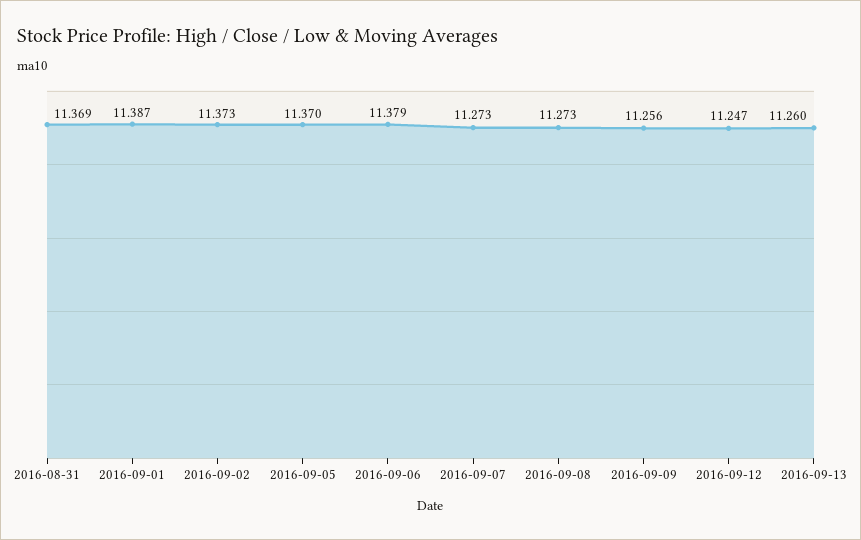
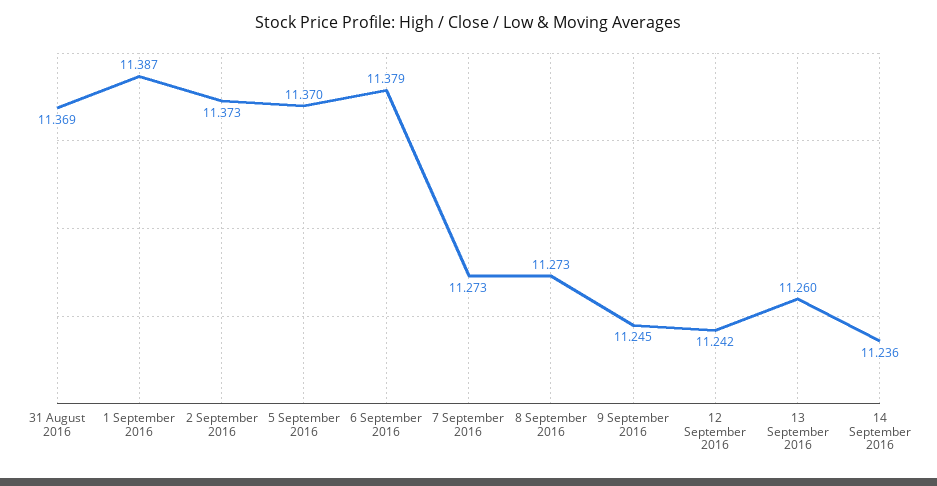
2016-09-09: 11.256 -> 11.245
2016-09-12: 11.247 -> 11.242
14 September 2016: none -> 11.236

